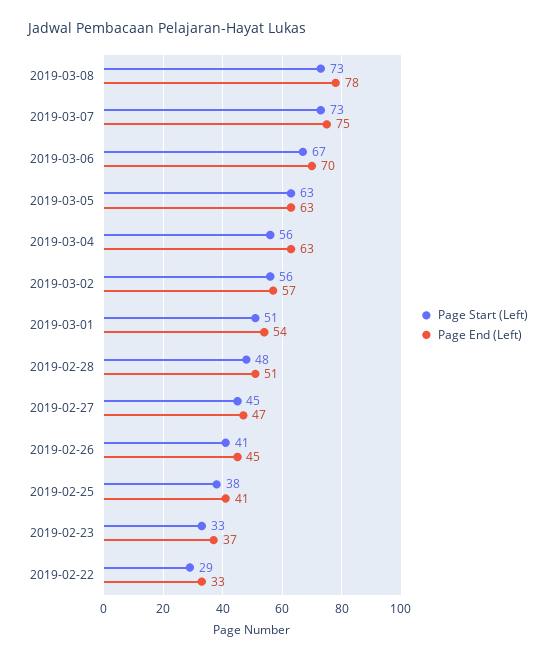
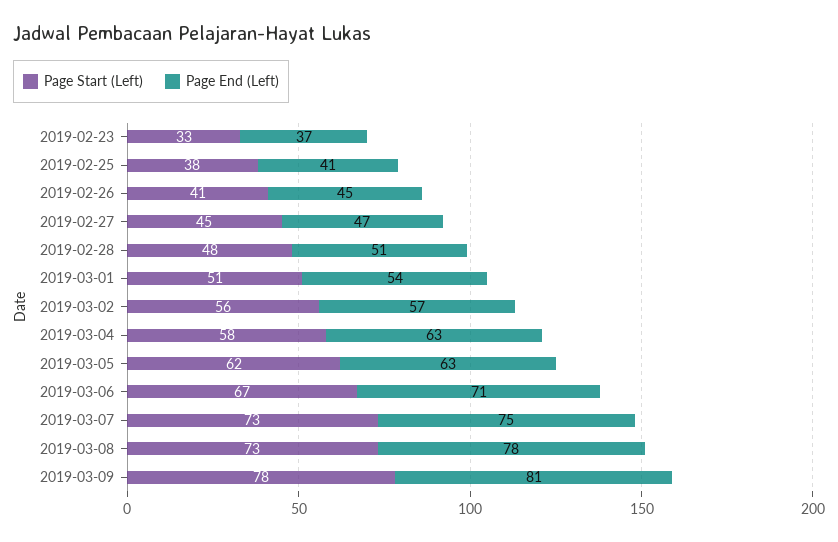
Page End (Left), 2019-03-06: 70 -> 71
Page Start (Left), 2019-03-05: 63 -> 62
Page Start (Left), 2019-03-04: 56 -> 58
Page Start (Left), 2019-02-22: 29 -> none
Page End (Left), 2019-02-22: 33 -> none
Page Start (Left), 2019-03-09: none -> 78
Page End (Left), 2019-03-09: none -> 81

